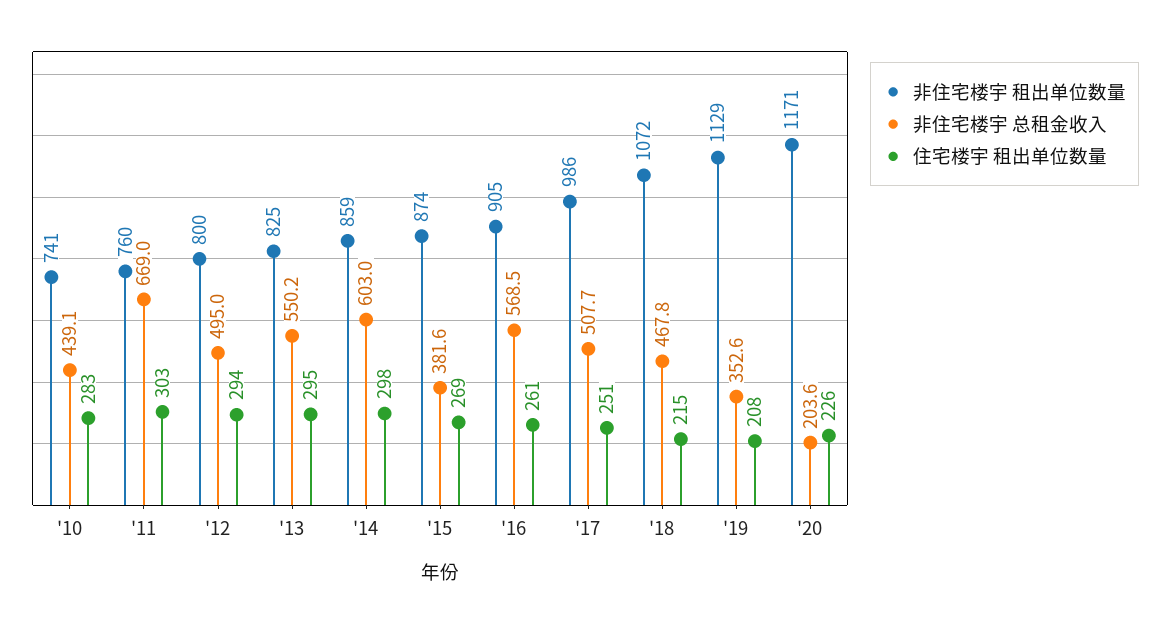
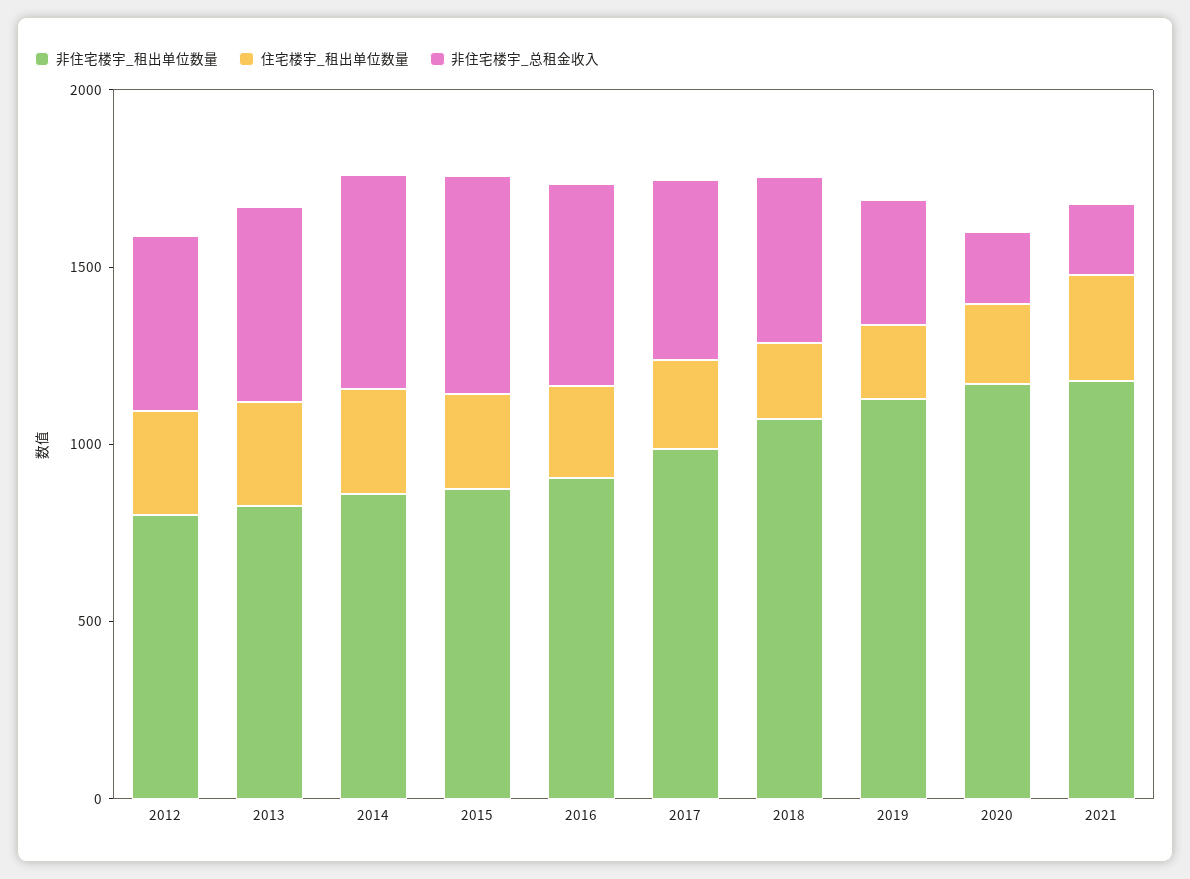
非住宅楼宇 租出单位数量, '10: 741 -> none
非住宅楼宇 总租金收入, '10: 439.1 -> none
住宅楼宇 租出单位数量, '10: 283 -> none
非住宅楼宇 租出单位数量, '11: 760 -> none
非住宅楼宇 总租金收入, '11: 669 -> none
住宅楼宇 租出单位数量, '11: 303 -> none
非住宅楼宇 总租金收入, '15: 381.6 -> 600
非住宅楼宇 租出单位数量, 2021: none -> 1200
住宅楼宇 租出单位数量, 2021: none -> 300
非住宅楼宇 总租金收入, 2021: none -> 200

